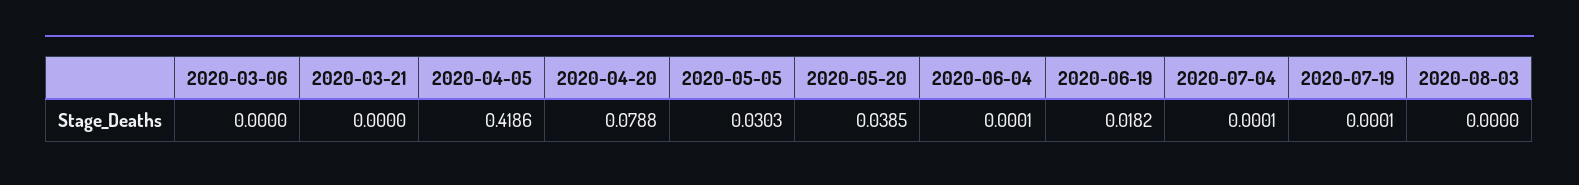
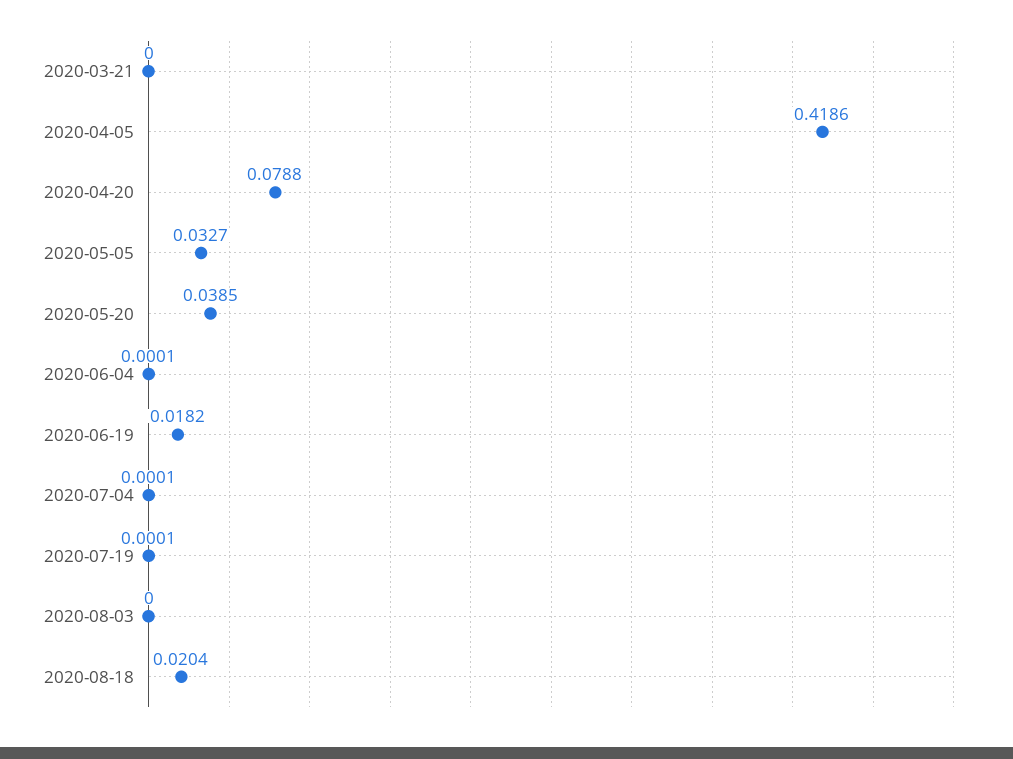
2020-03-06: 0 -> none
2020-05-05: 0.0303 -> 0.0327
2020-08-18: none -> 0.0204

